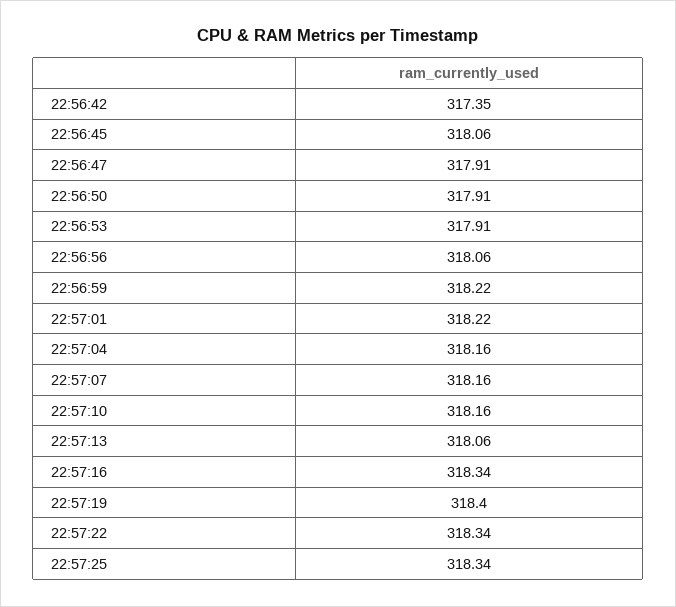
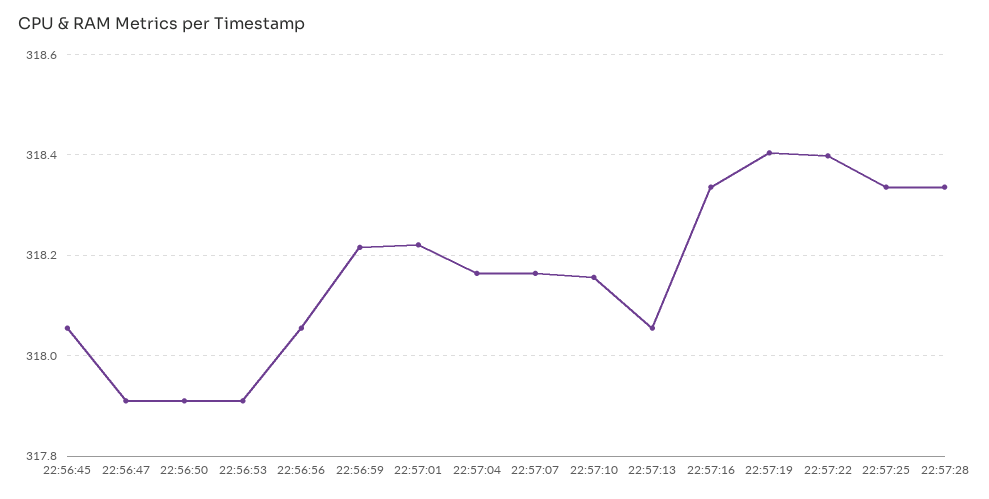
22:56:42: 317.35 -> none
22:57:22: 318.34 -> 318.4
22:57:28: none -> 318.34

